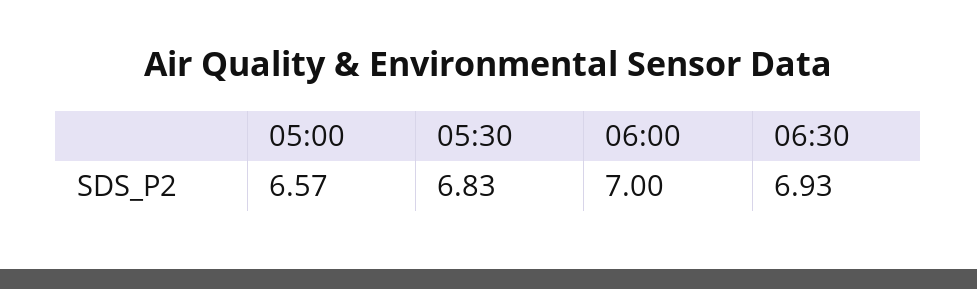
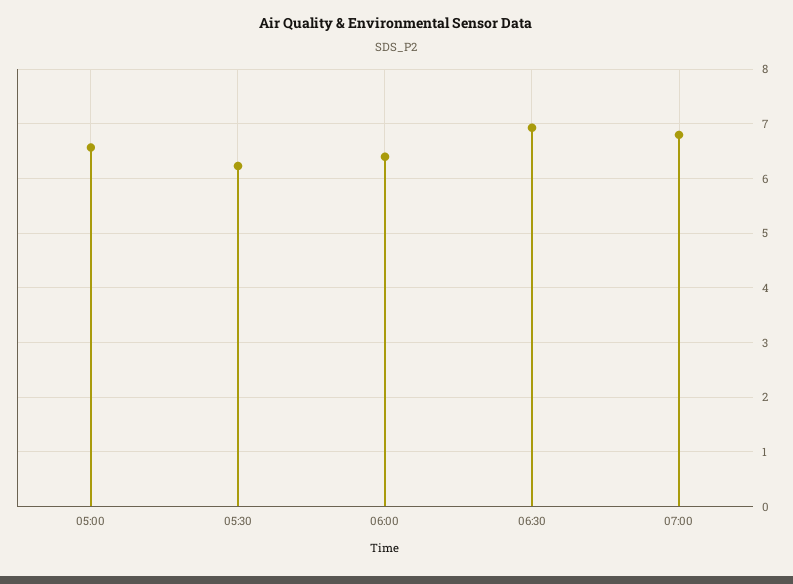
05:30: 6.83 -> 6.2
06:00: 7 -> 6.4
07:00: none -> 6.8

